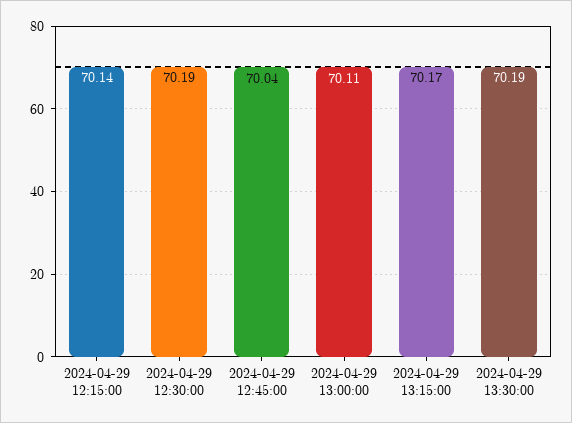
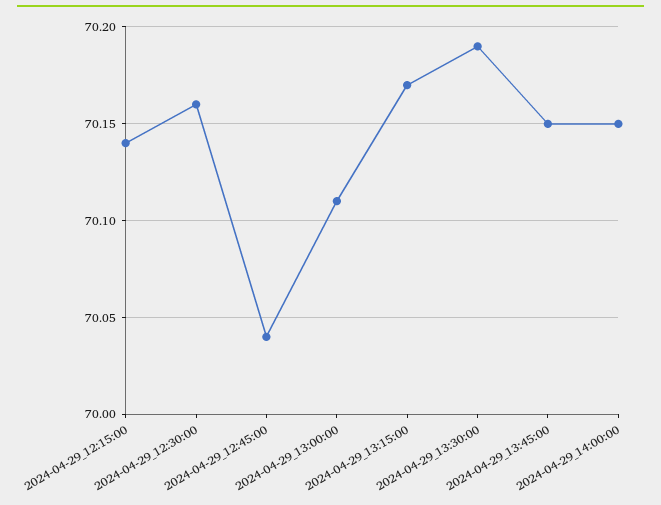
2024-04-29 12:30:00: 70.19 -> 70.16
2024-04-29_13:45:00: none -> 70.15
2024-04-29_14:00:00: none -> 70.15

